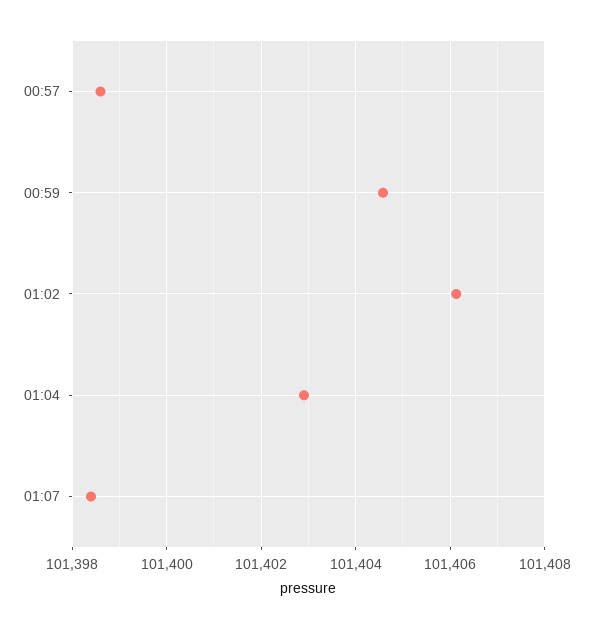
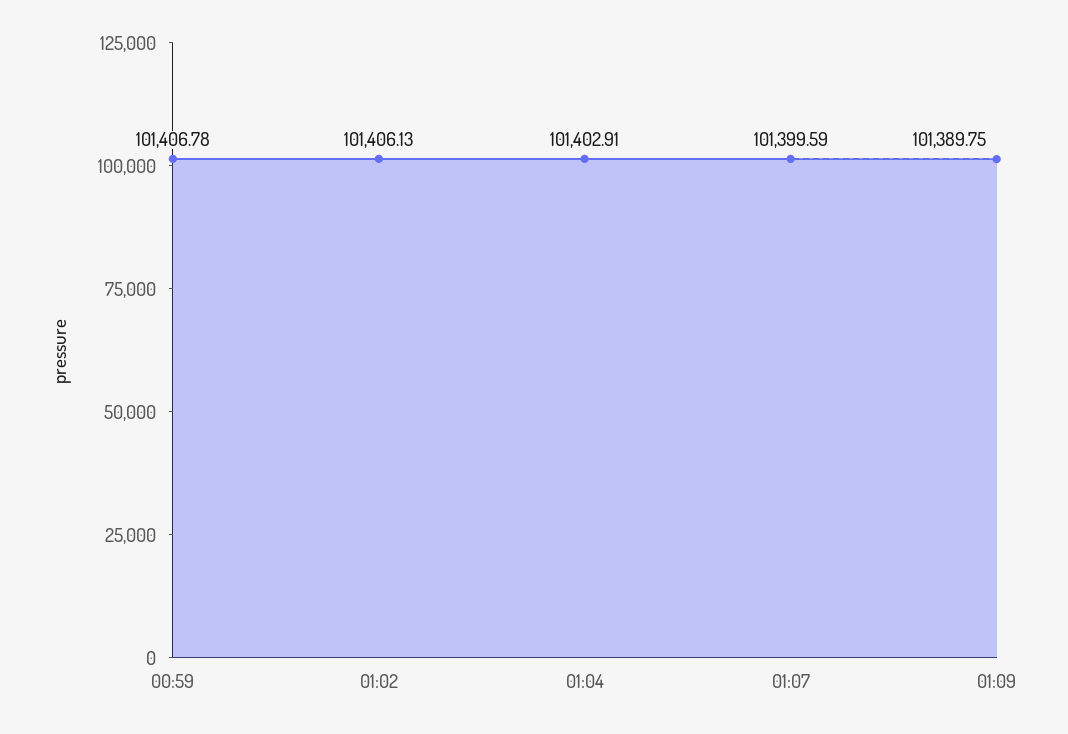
00:57: 101398.6 -> none
00:59: 101404.6 -> 101406.78
01:07: 101398.4 -> 101399.59
01:09: none -> 101389.75

